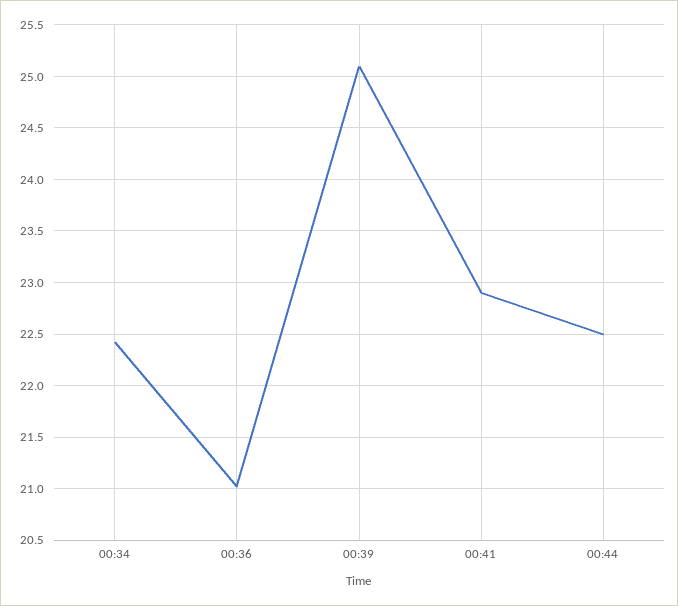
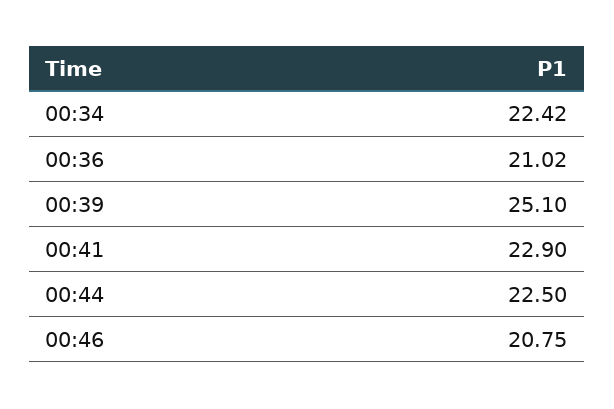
00:46: none -> 20.75

